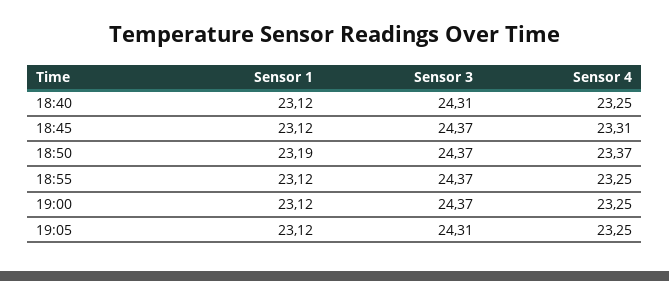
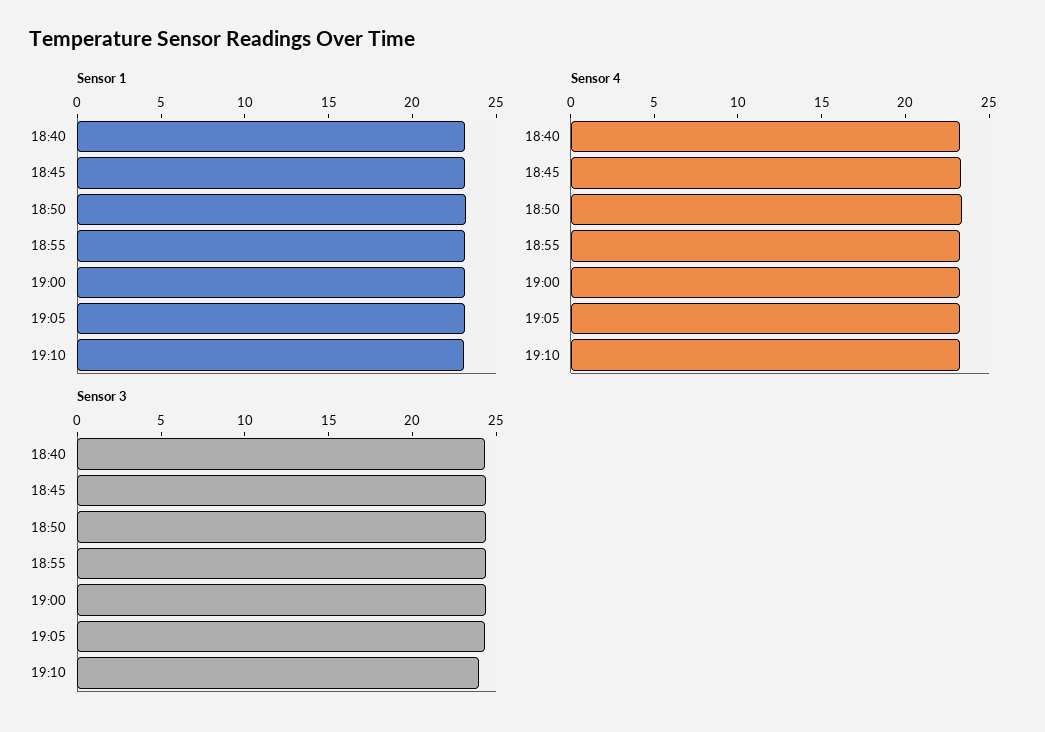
Sensor 1, 19:10: none -> 23
Sensor 4, 19:10: none -> 23
Sensor 3, 19:10: none -> 24

